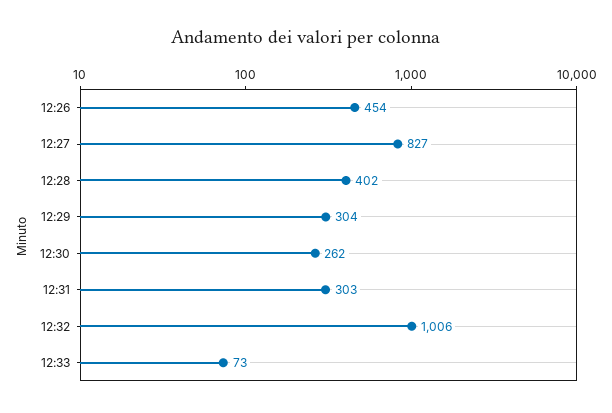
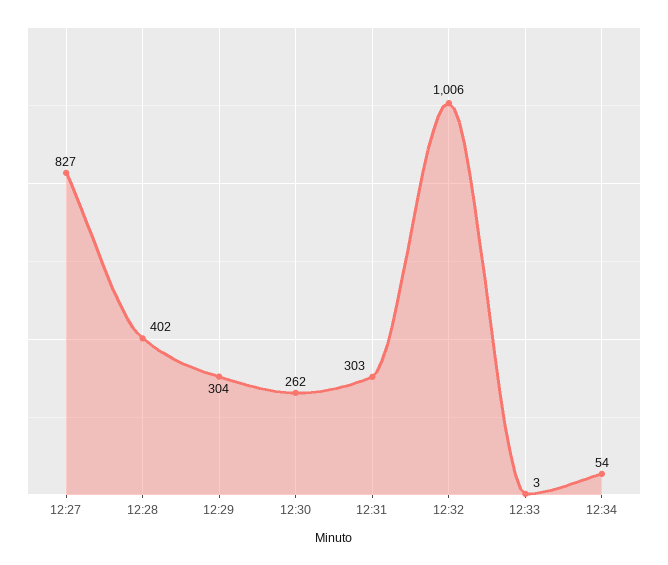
12:26: 454 -> none
12:33: 73 -> 3
12:34: none -> 54

